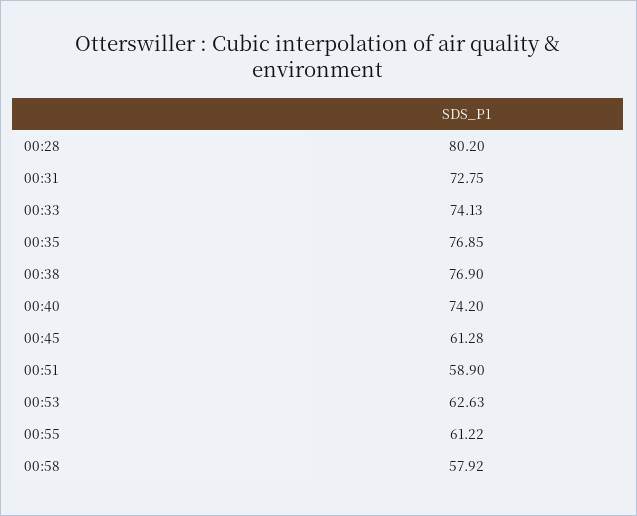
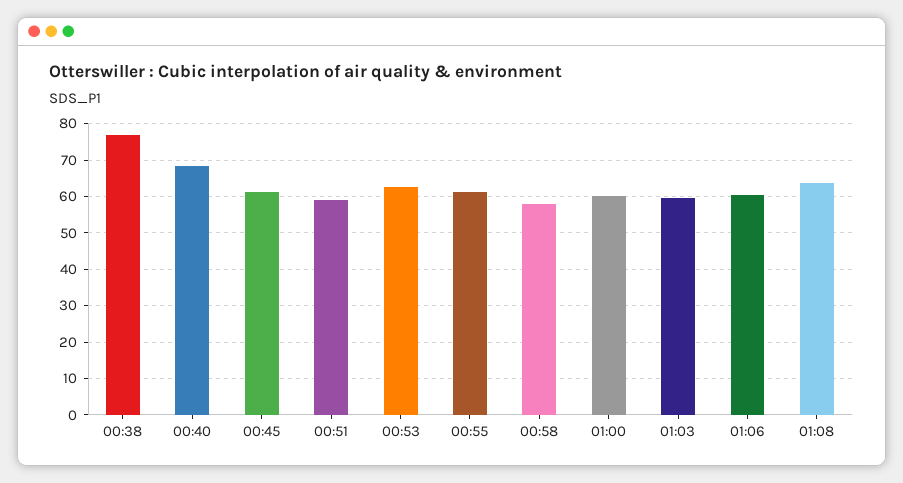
00:28: 80.2 -> none
00:31: 72.75 -> none
00:33: 74.13 -> none
00:35: 76.85 -> none
00:40: 74.2 -> 68
01:00: none -> 60
01:03: none -> 60
01:06: none -> 60
01:08: none -> 64

